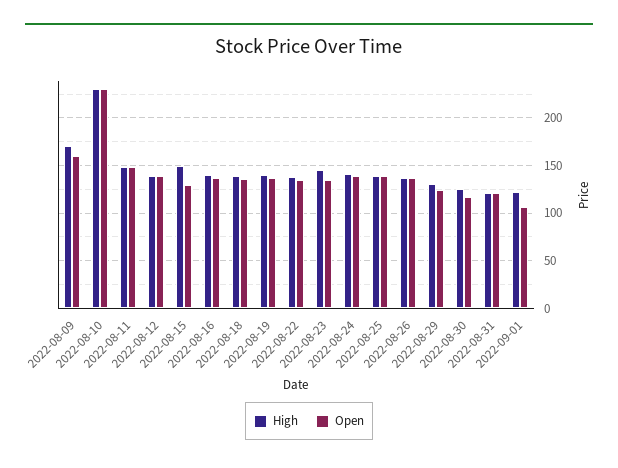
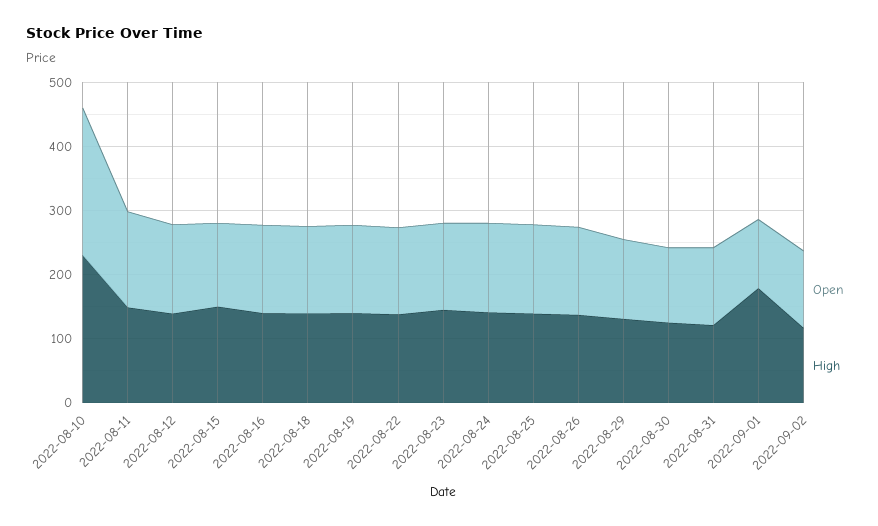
High, 2022-08-09: 170 -> none
Open, 2022-08-09: 160 -> none
High, 2022-09-01: 120 -> 180
Open, 2022-09-02: none -> 120
High, 2022-09-02: none -> 120

